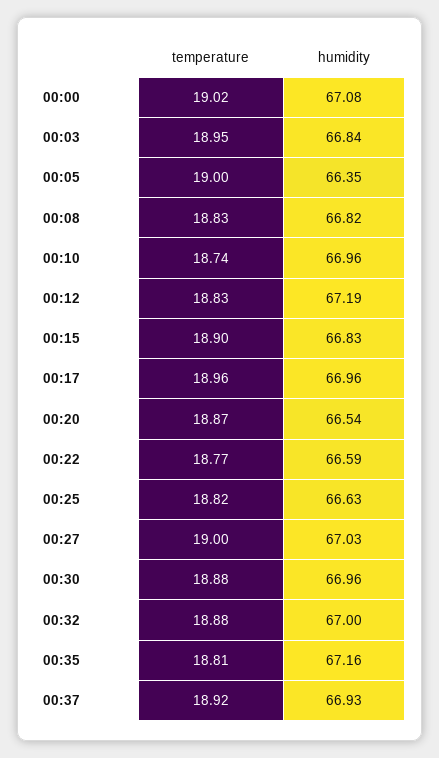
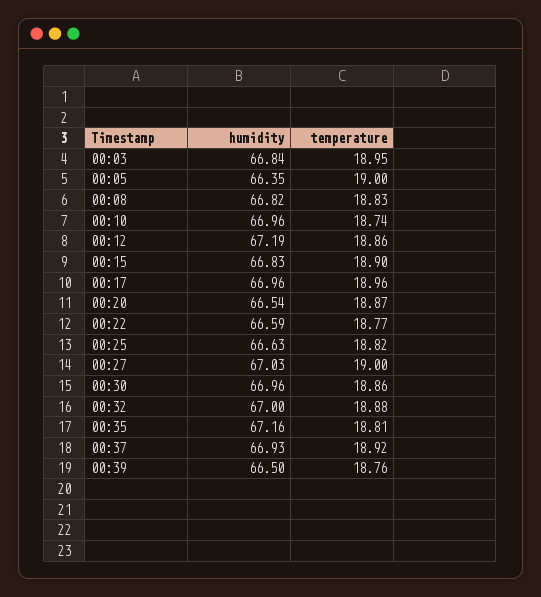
temperature, 00:00: 19.02 -> none
humidity, 00:00: 67.08 -> none
temperature, 00:12: 18.83 -> 18.86
temperature, 00:30: 18.88 -> 18.86
humidity, 00:39: none -> 66.5
temperature, 00:39: none -> 18.76

